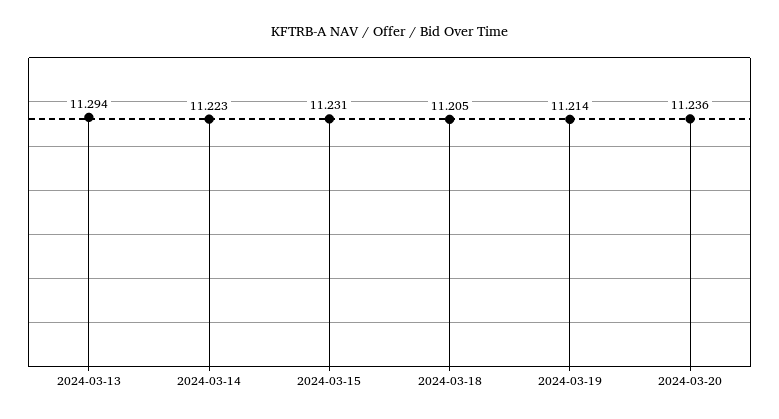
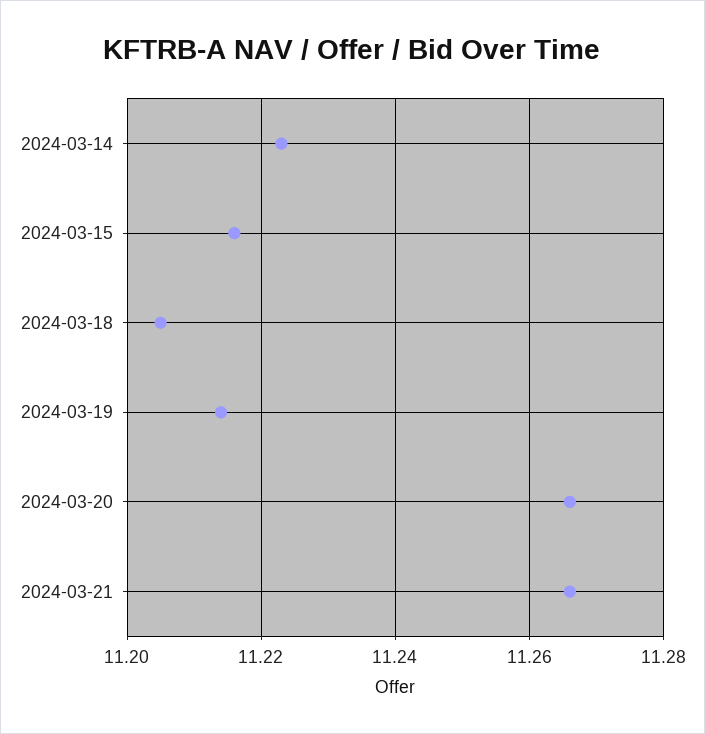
2024-03-13: 11.294 -> none
2024-03-15: 11.231 -> 11.215
2024-03-20: 11.236 -> 11.265
2024-03-21: none -> 11.265

